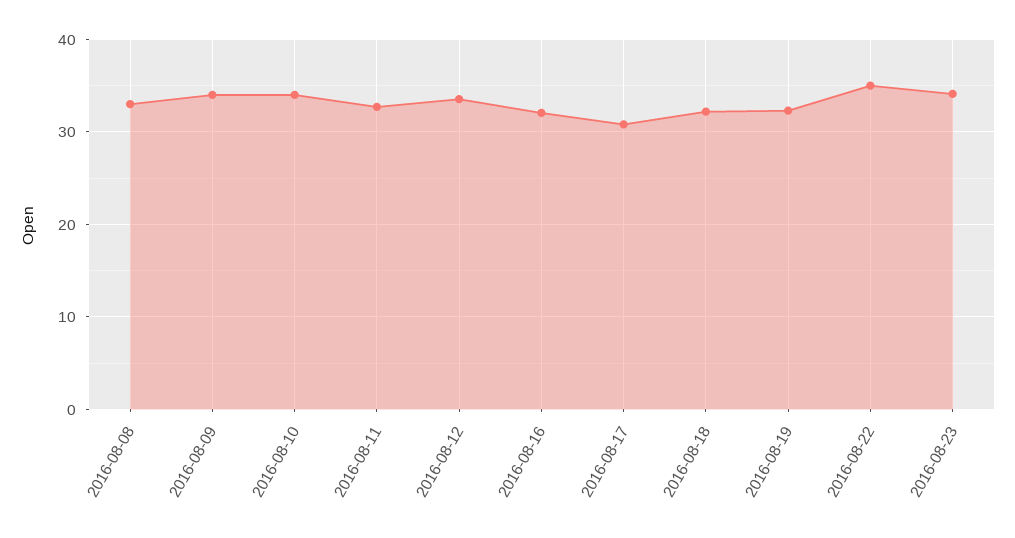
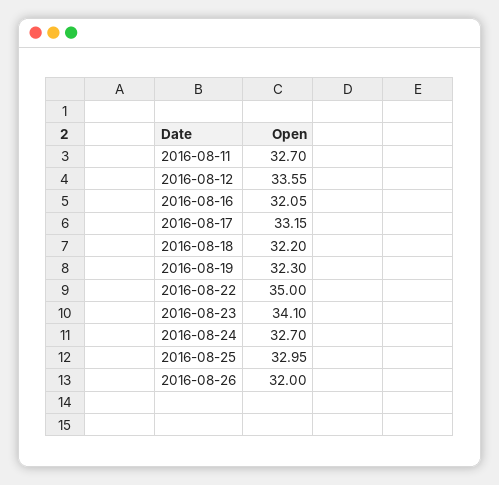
2016-08-08: 33 -> none
2016-08-09: 34 -> none
2016-08-10: 34 -> none
2016-08-17: 31 -> 33.15
2016-08-24: none -> 32.7
2016-08-25: none -> 32.95
2016-08-26: none -> 32

